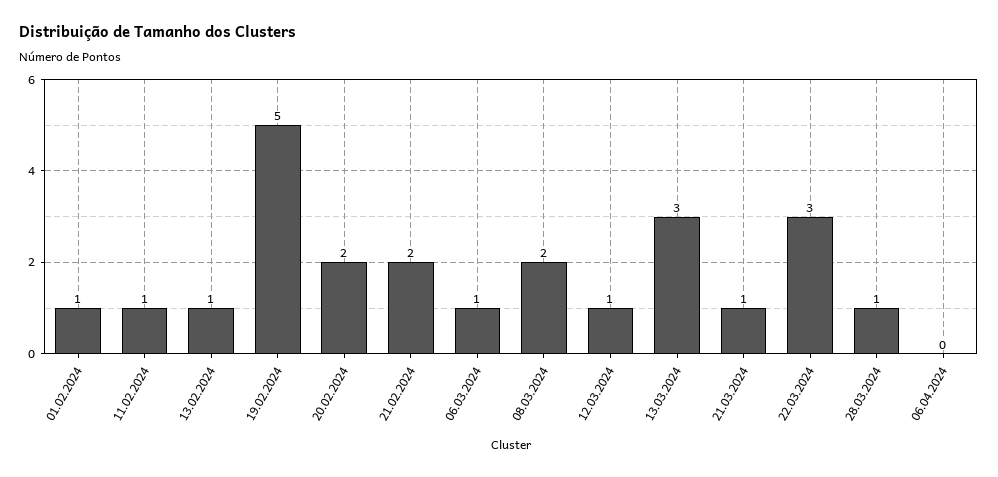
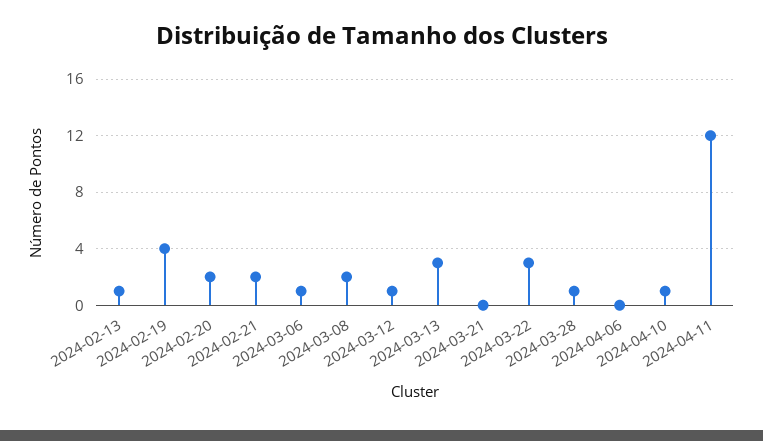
01.02.2024: 1 -> none
11.02.2024: 1 -> none
19.02.2024: 5 -> 4
21.03.2024: 1 -> 0
2024-04-10: none -> 1
2024-04-11: none -> 12

